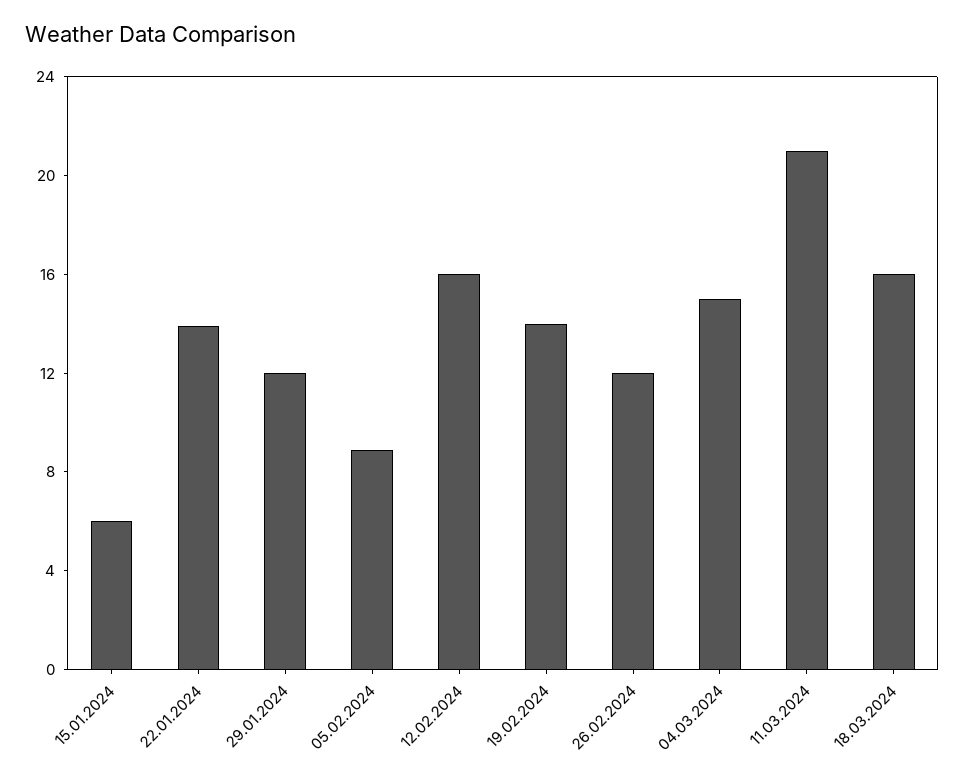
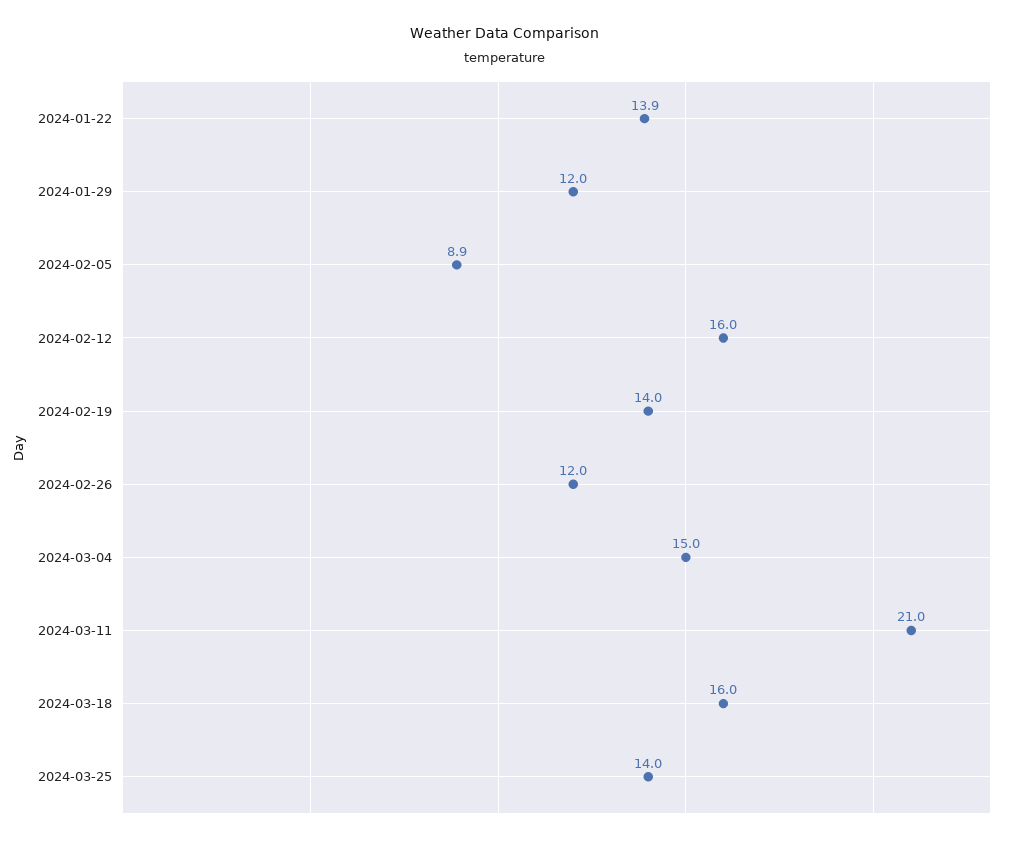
15.01.2024: 6 -> none
2024-03-25: none -> 14

